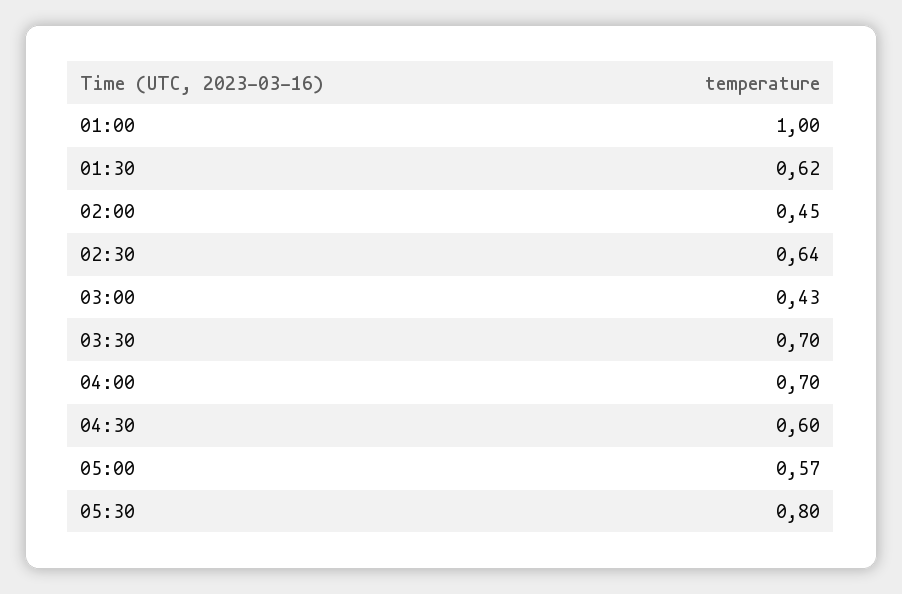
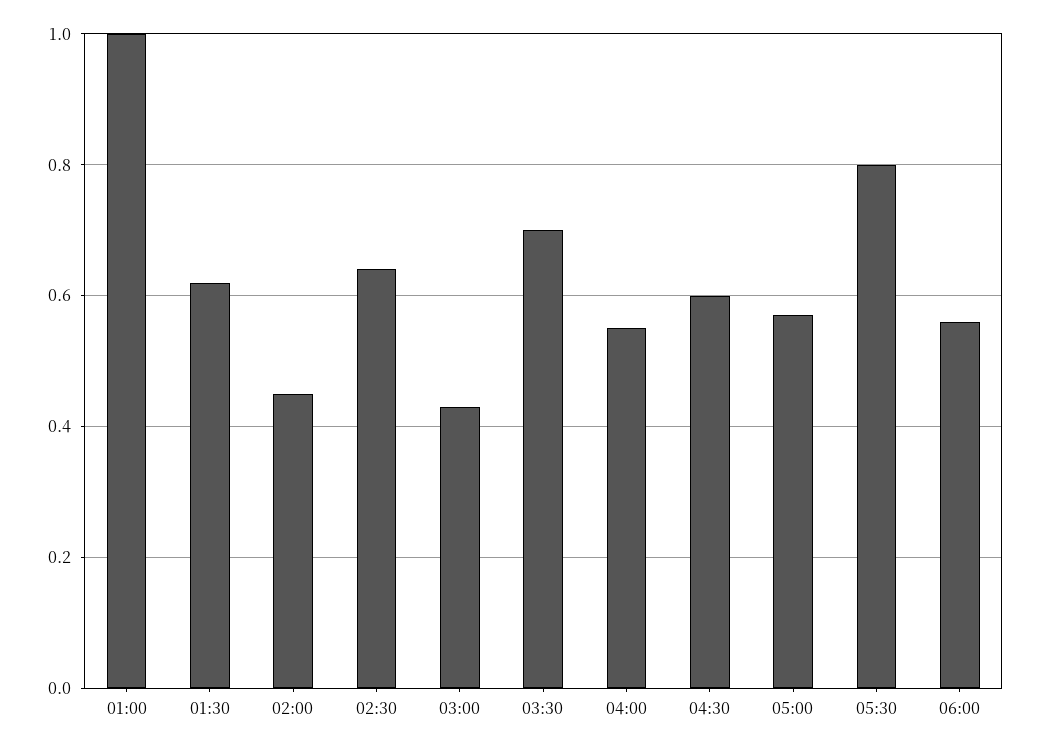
04:00: 0.7 -> 0.55
06:00: none -> 0.55

